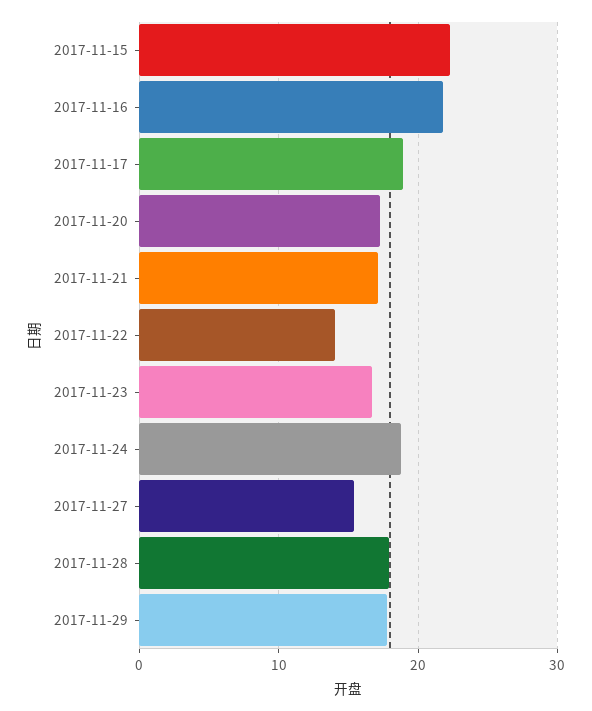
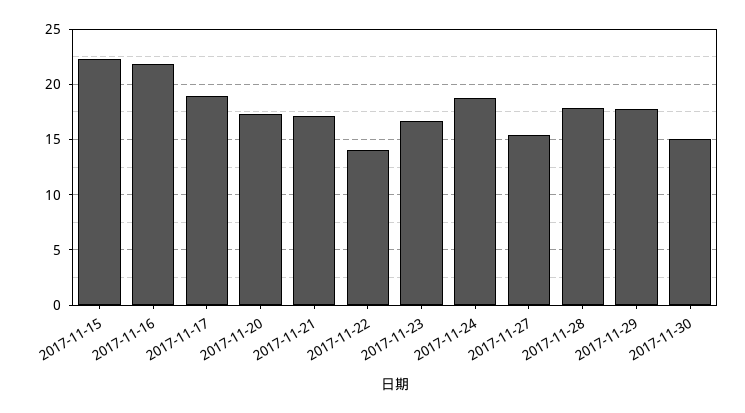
2017-11-30: none -> 15

